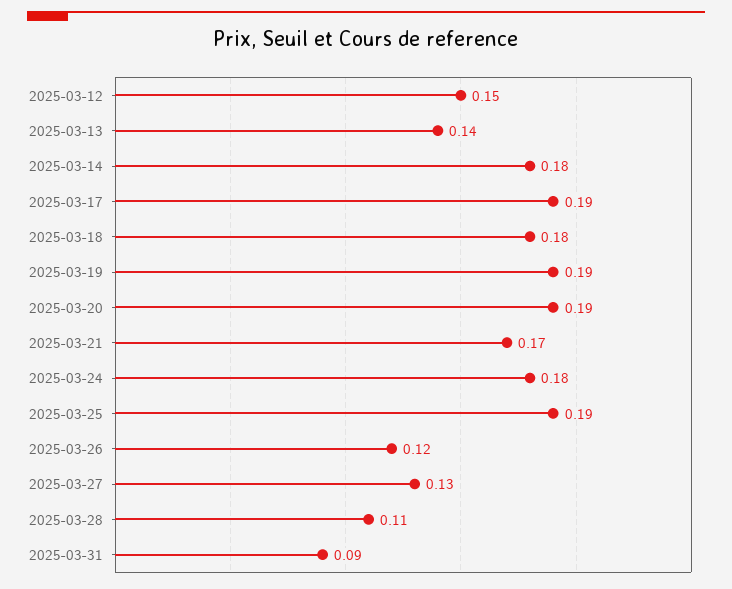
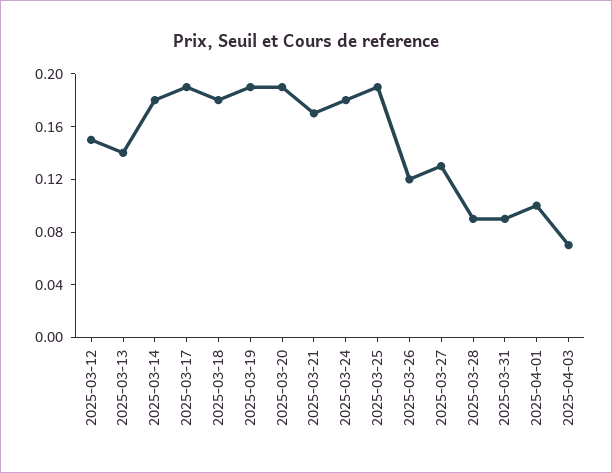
2025-03-28: 0.11 -> 0.09
2025-04-01: none -> 0.1
2025-04-03: none -> 0.07

